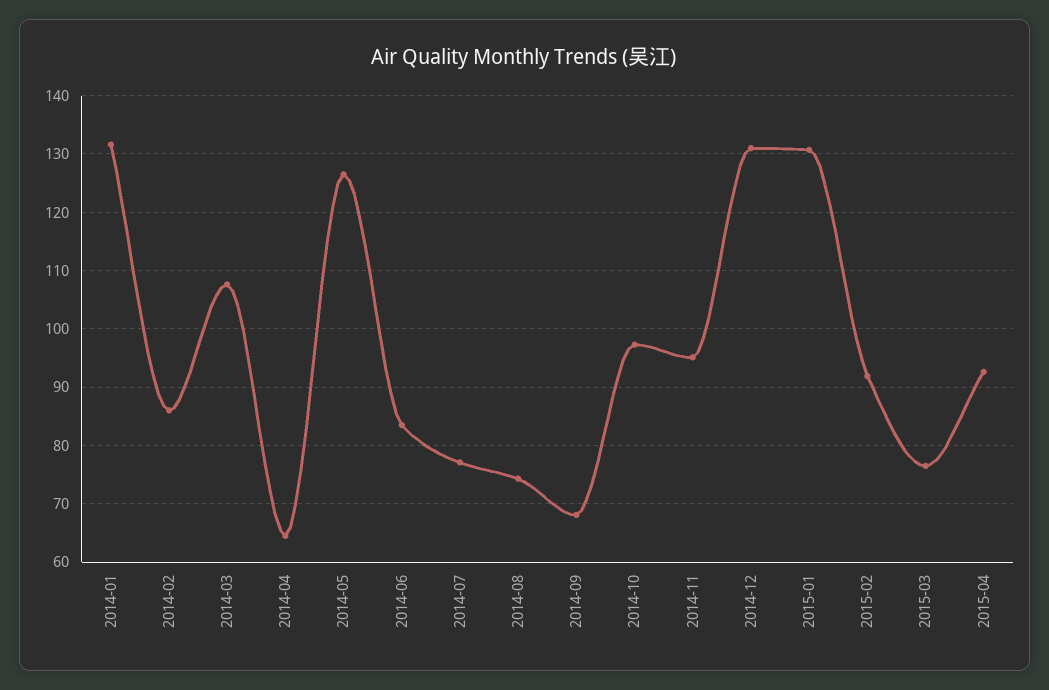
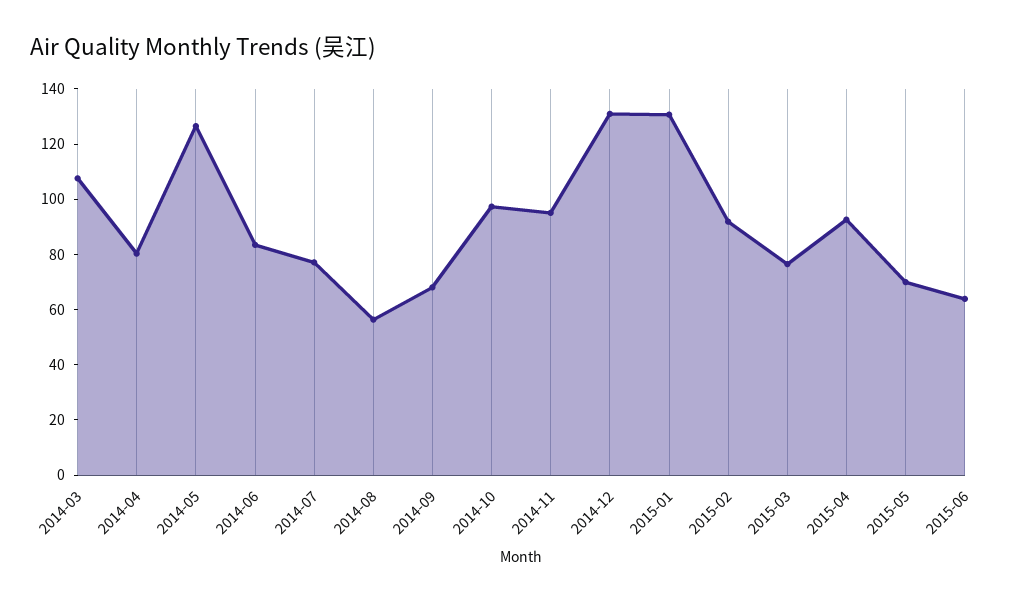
2014-01: 132 -> none
2014-02: 86 -> none
2014-04: 64 -> 80
2014-08: 74 -> 55
2015-05: none -> 70
2015-06: none -> 65

